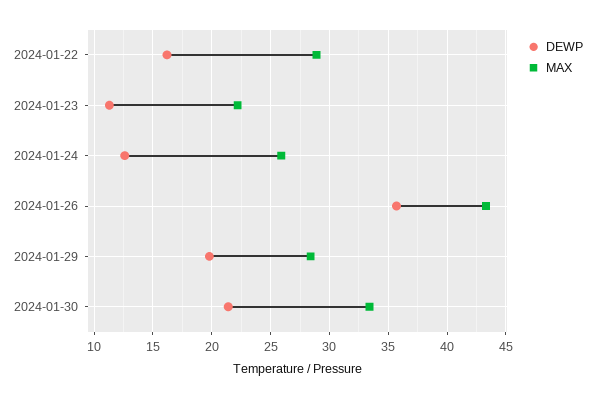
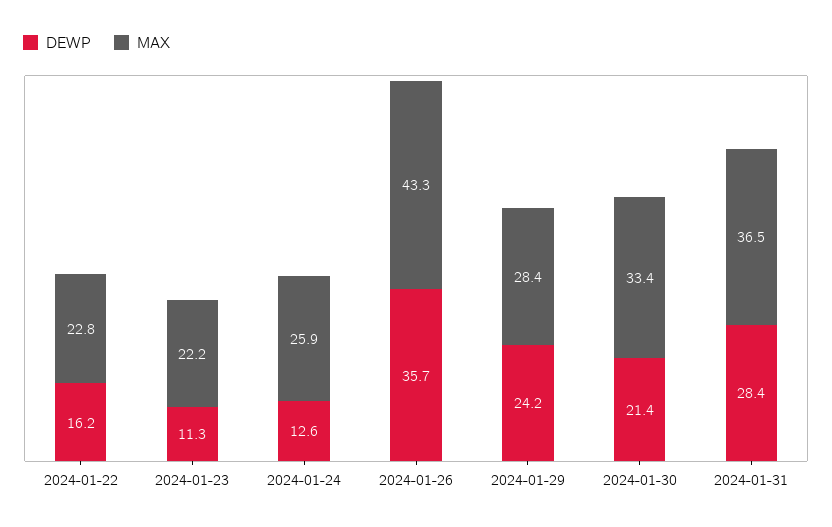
MAX, 2024-01-22: 29 -> 22.8
DEWP, 2024-01-29: 20 -> 24.2
DEWP, 2024-01-31: none -> 28.4
MAX, 2024-01-31: none -> 36.5

